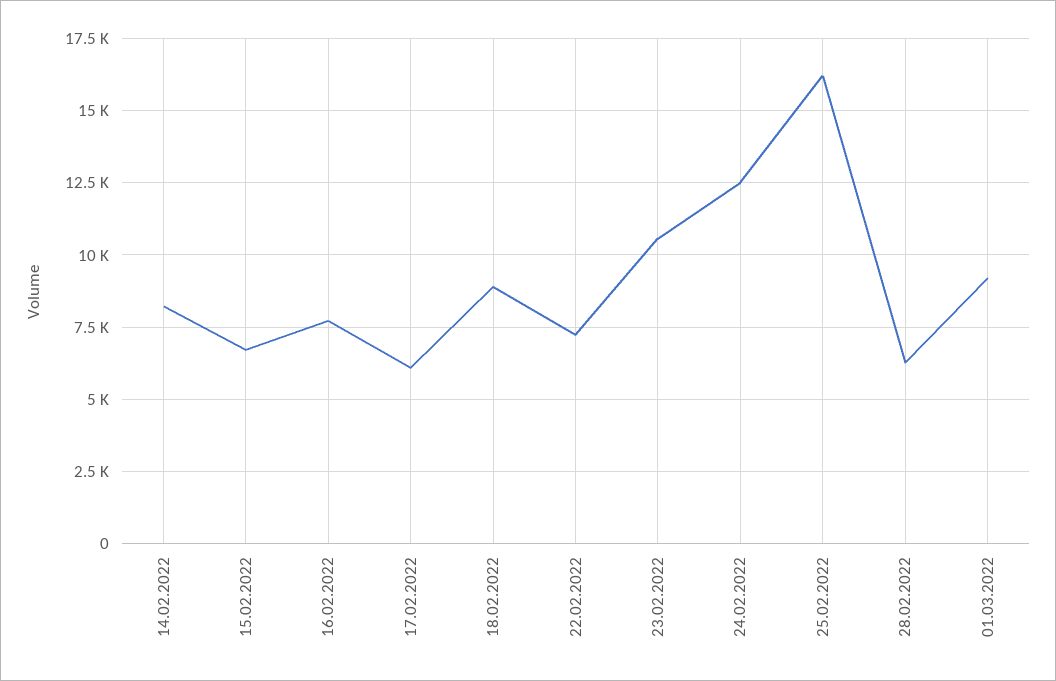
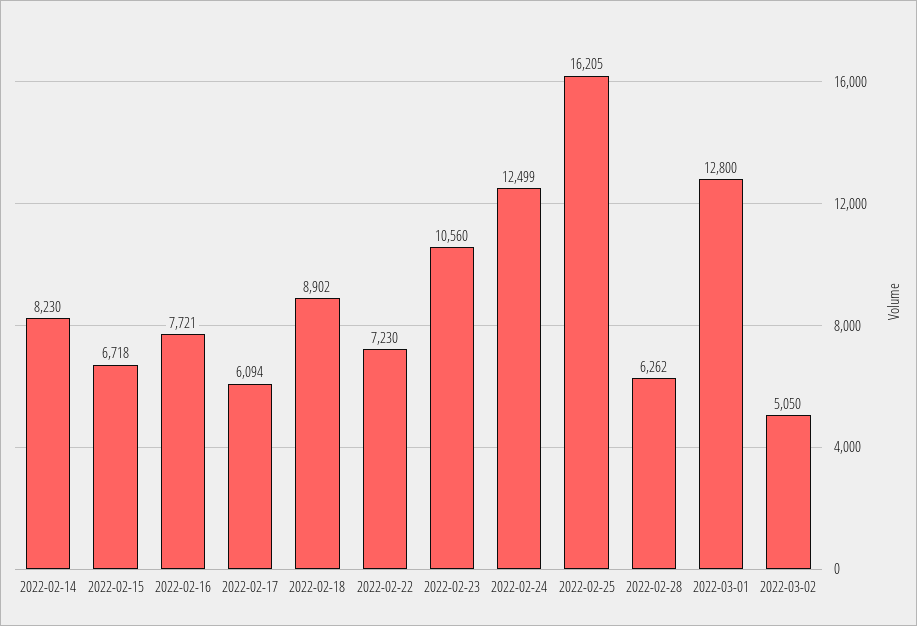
01.03.2022: 9250 -> 12800
2022-03-02: none -> 5050

